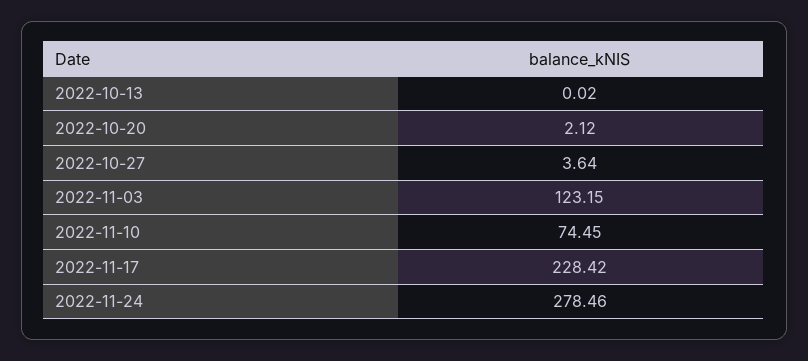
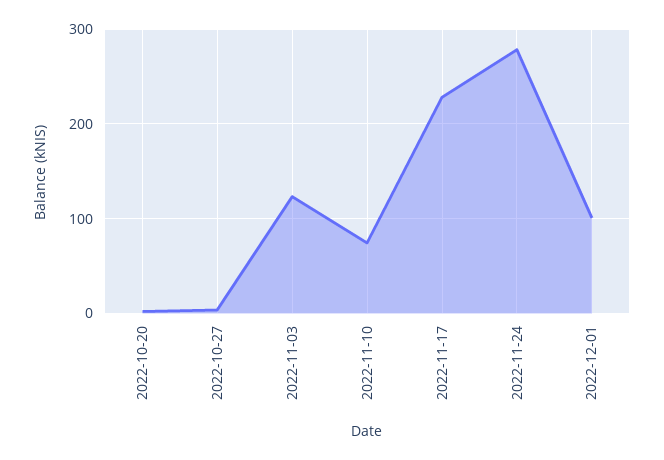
2022-10-13: 0.02 -> none
2022-12-01: none -> 100

